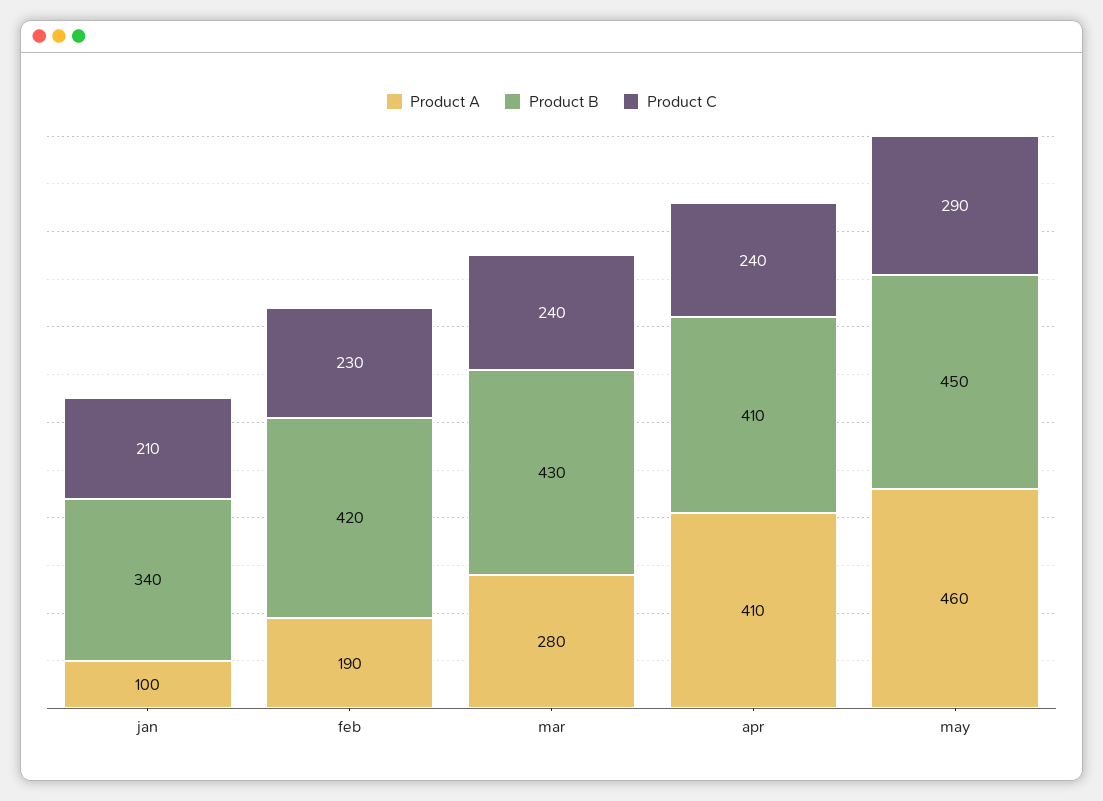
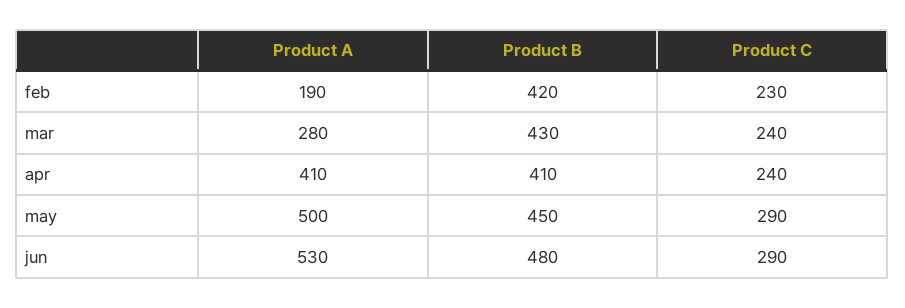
Product A, jan: 100 -> none
Product B, jan: 340 -> none
Product C, jan: 210 -> none
Product A, may: 460 -> 500
Product A, jun: none -> 530
Product B, jun: none -> 480
Product C, jun: none -> 290

